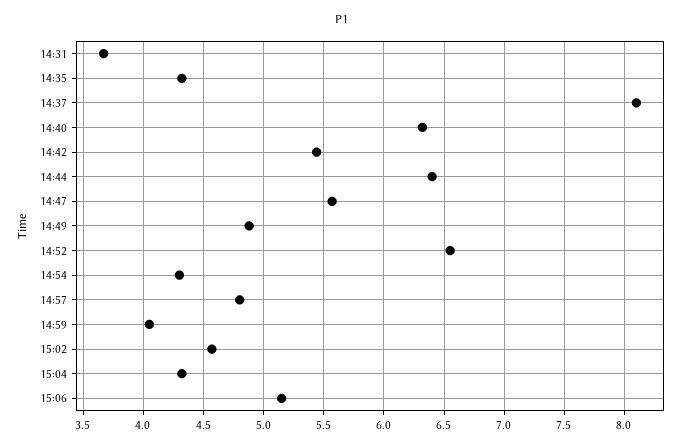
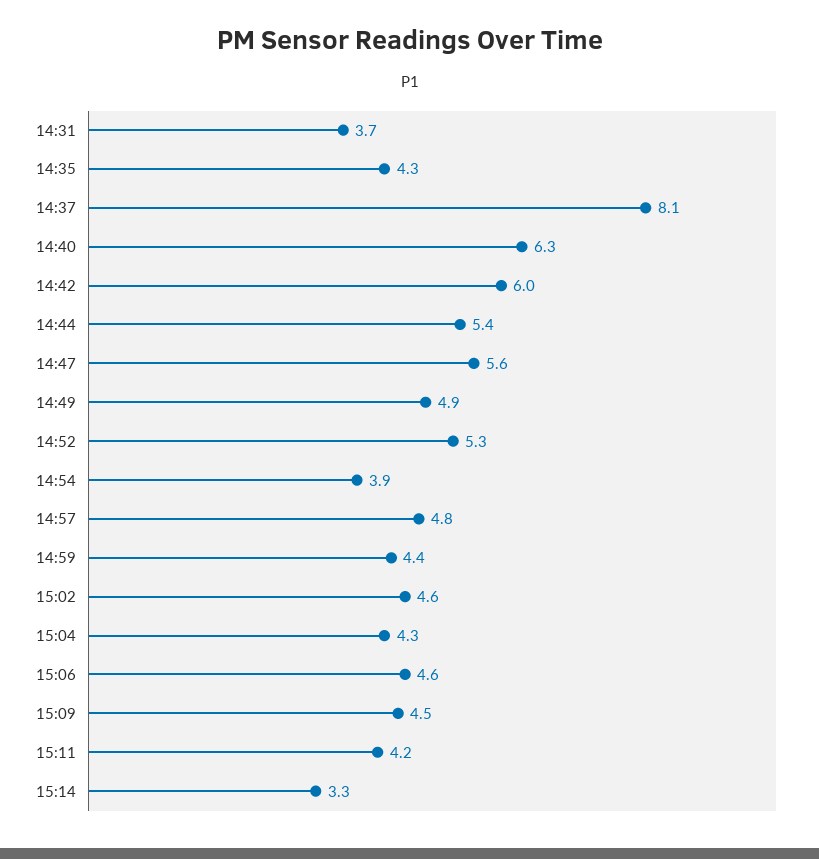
14:42: 5.45 -> 6
14:44: 6.4 -> 5.4
14:52: 6.55 -> 5.3
14:54: 4.3 -> 3.9
14:59: 4.05 -> 4.4
15:06: 5.15 -> 4.6
15:09: none -> 4.5
15:11: none -> 4.2
15:14: none -> 3.3

